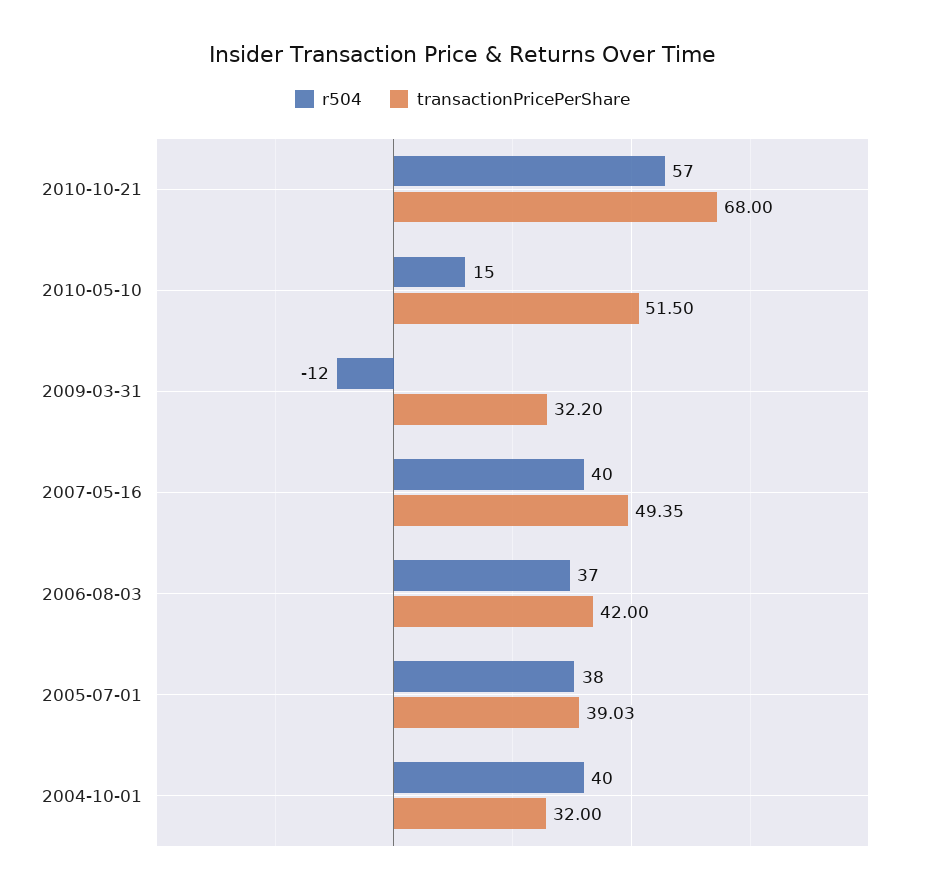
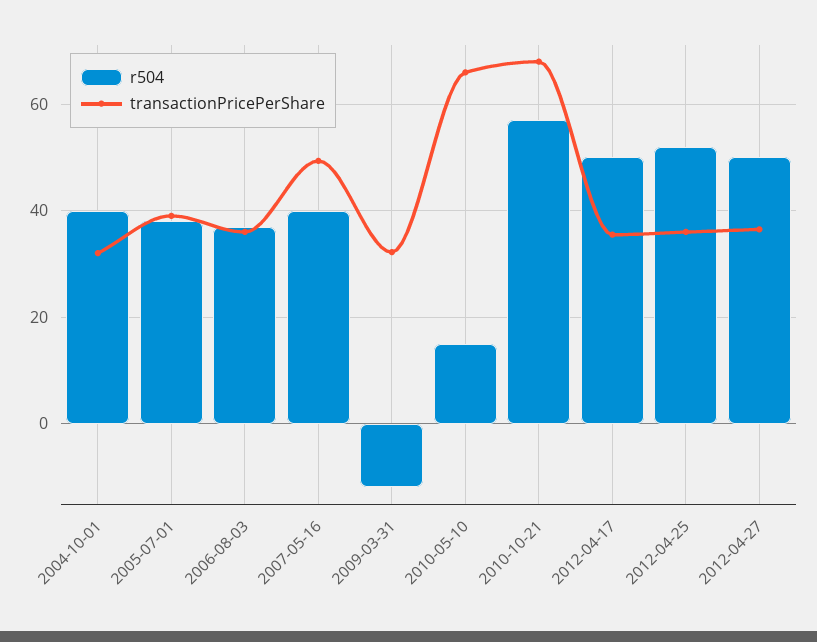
transactionPricePerShare, 2010-05-10: 51.5 -> 66
transactionPricePerShare, 2006-08-03: 42 -> 36
r504, 2012-04-17: none -> 50
transactionPricePerShare, 2012-04-17: none -> 36
r504, 2012-04-25: none -> 52
transactionPricePerShare, 2012-04-25: none -> 36
r504, 2012-04-27: none -> 50
transactionPricePerShare, 2012-04-27: none -> 36

